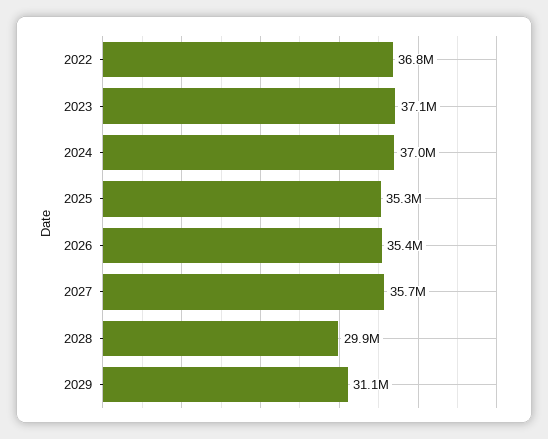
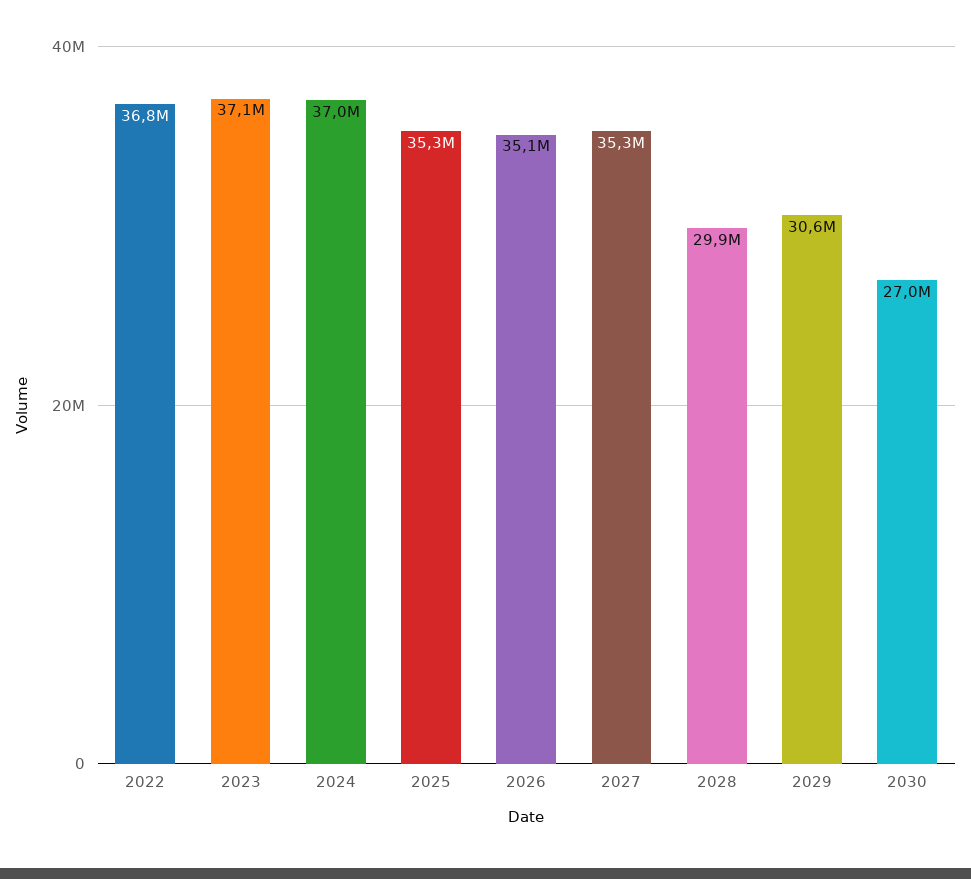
2026: 35400000 -> 35100000
2027: 35700000 -> 35300000
2029: 31100000 -> 30600000
2030: none -> 27000000

